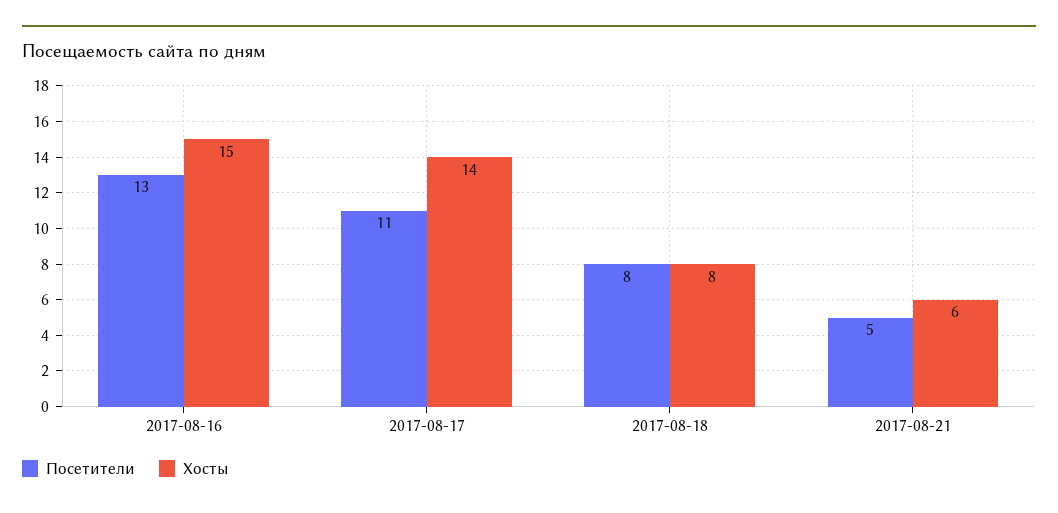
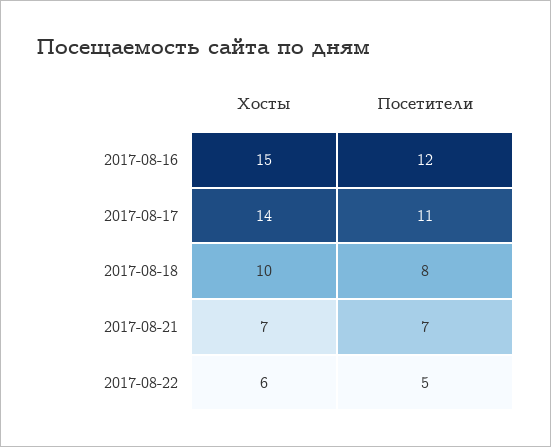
Посетители, 2017-08-16: 13 -> 12
Хосты, 2017-08-18: 8 -> 10
Посетители, 2017-08-21: 5 -> 7
Хосты, 2017-08-21: 6 -> 7
Хосты, 2017-08-22: none -> 6
Посетители, 2017-08-22: none -> 5

